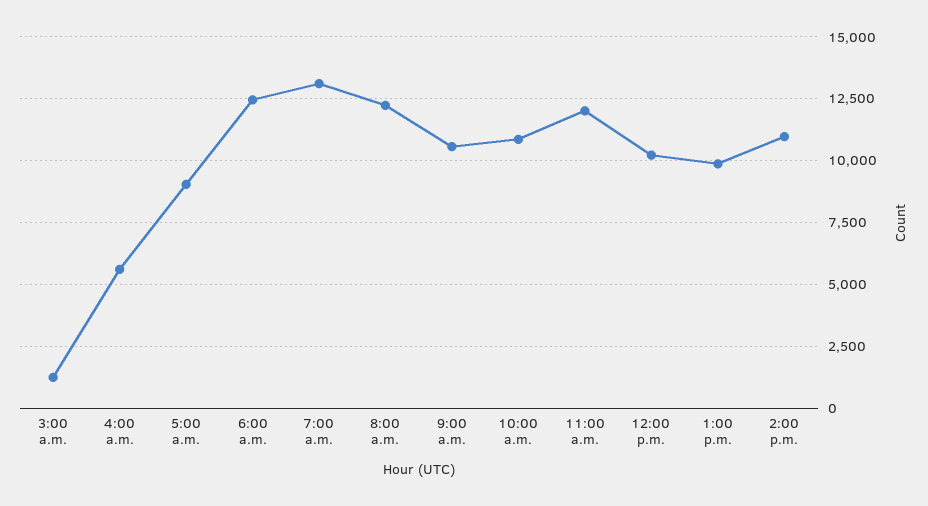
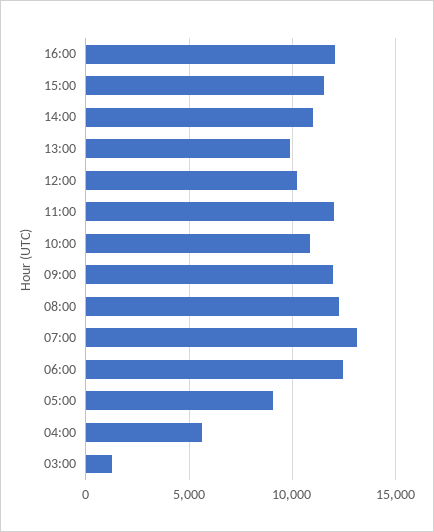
9:00 a.m.: 10500 -> 12000
16:00: none -> 12000
15:00: none -> 11500

